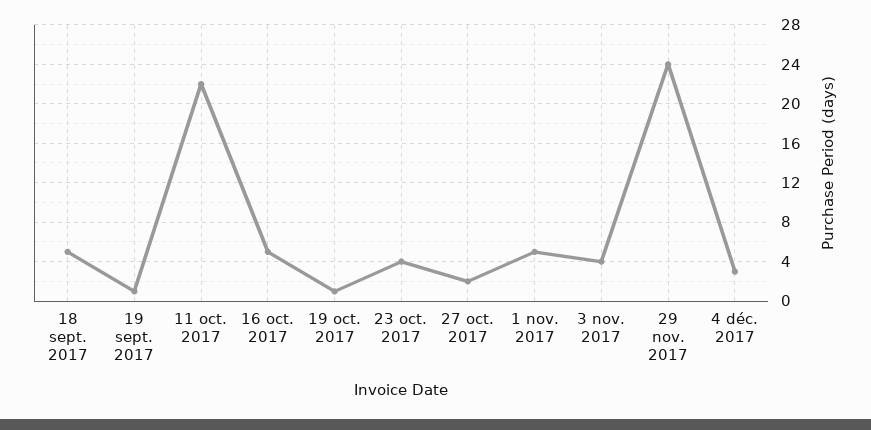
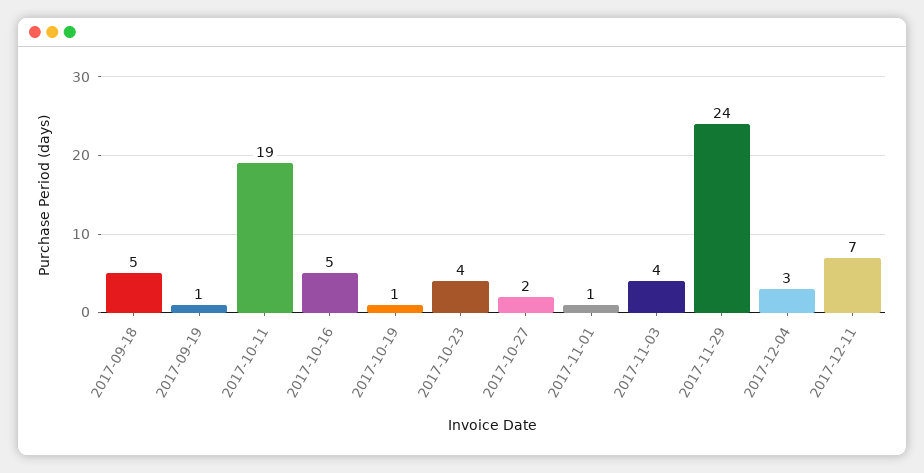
11 oct. 2017: 22 -> 19
1 nov. 2017: 5 -> 1
2017-12-11: none -> 7

